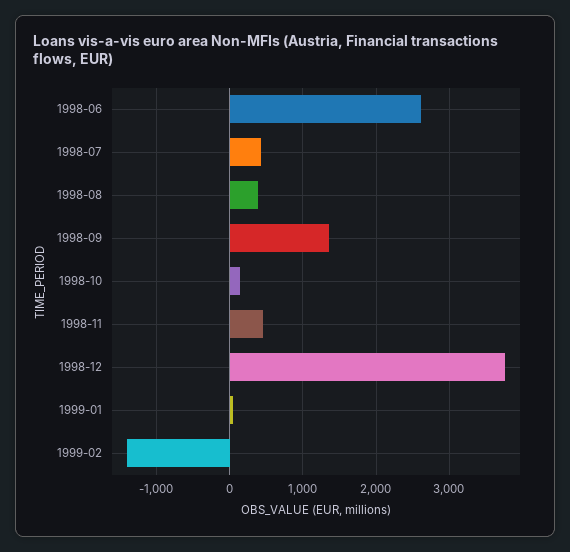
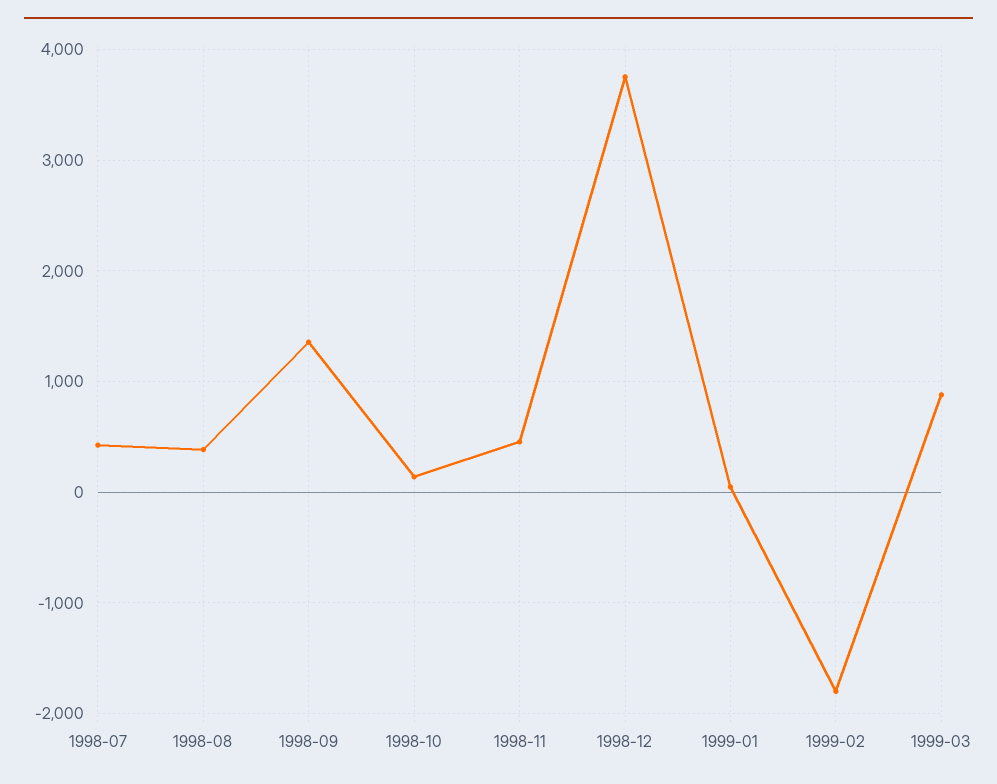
1998-06: 2600 -> none
1999-02: -1400 -> -1800
1999-03: none -> 900

